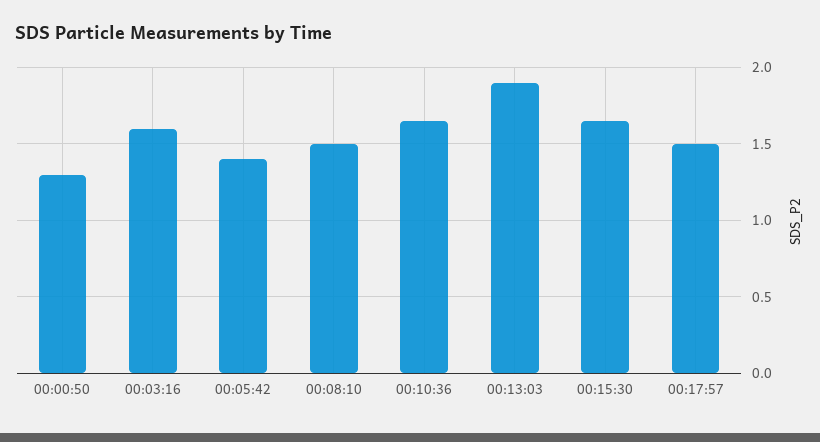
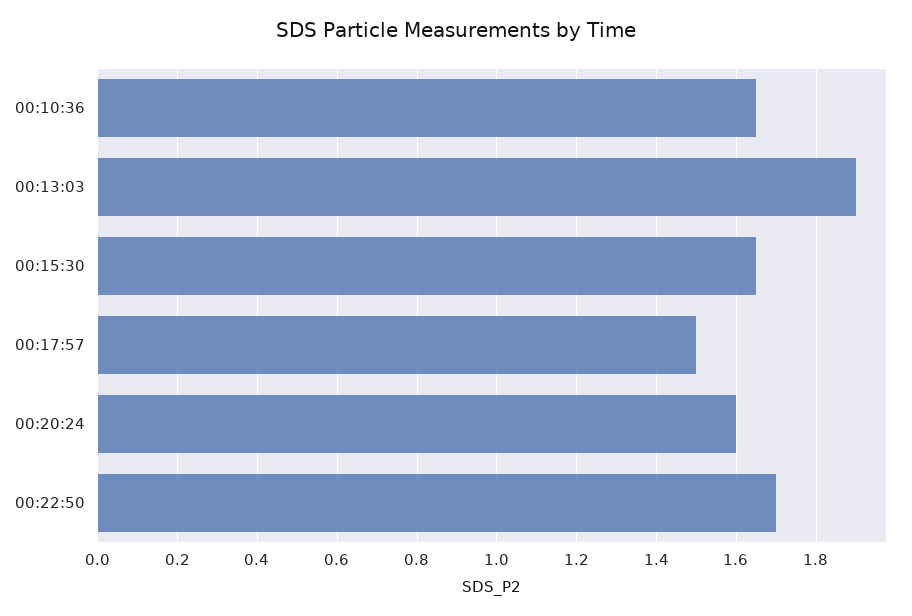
00:00:50: 1.3 -> none
00:03:16: 1.6 -> none
00:05:42: 1.4 -> none
00:08:10: 1.5 -> none
00:20:24: none -> 1.6
00:22:50: none -> 1.7

